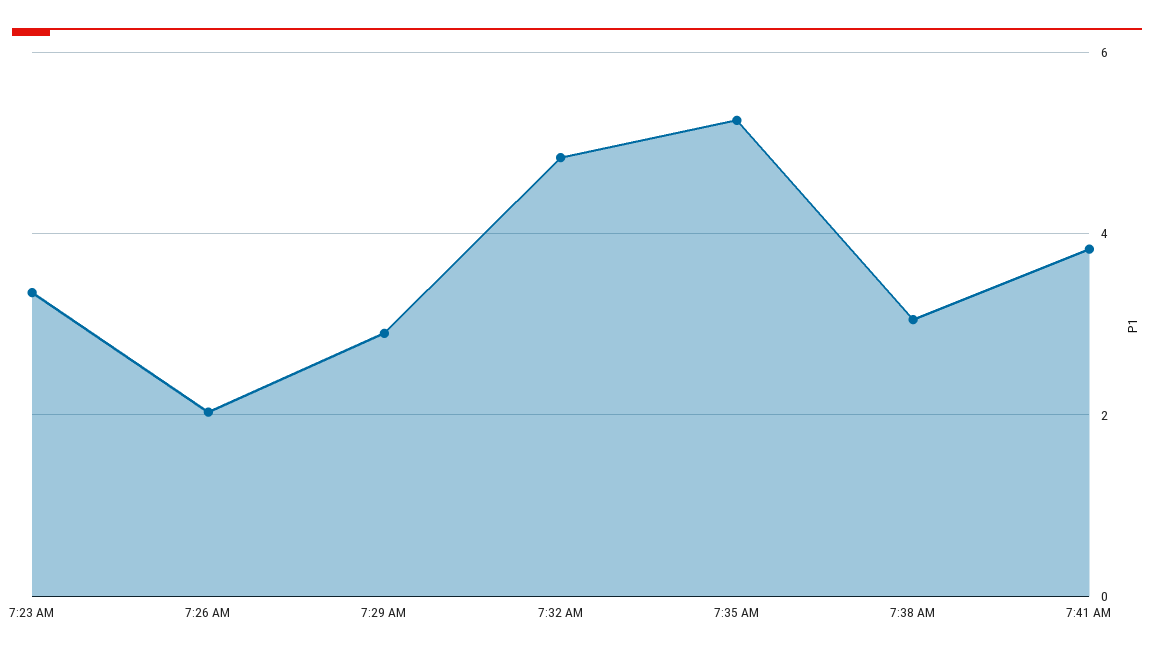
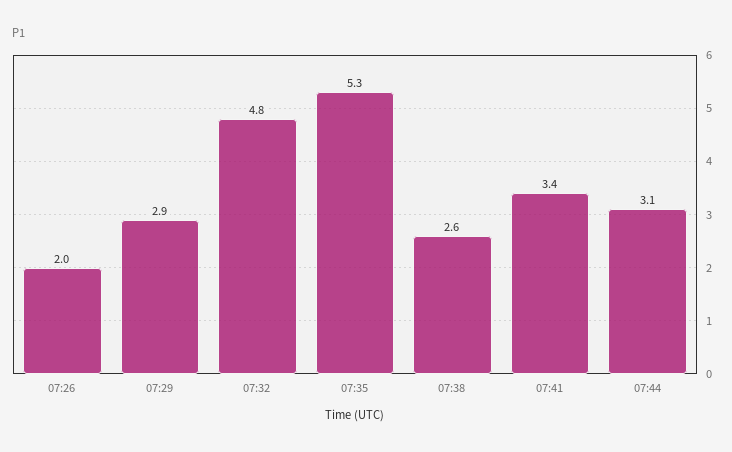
7:23 AM: 3.4 -> none
7:38 AM: 3 -> 2.6
7:41 AM: 3.8 -> 3.4
07:44: none -> 3.1

